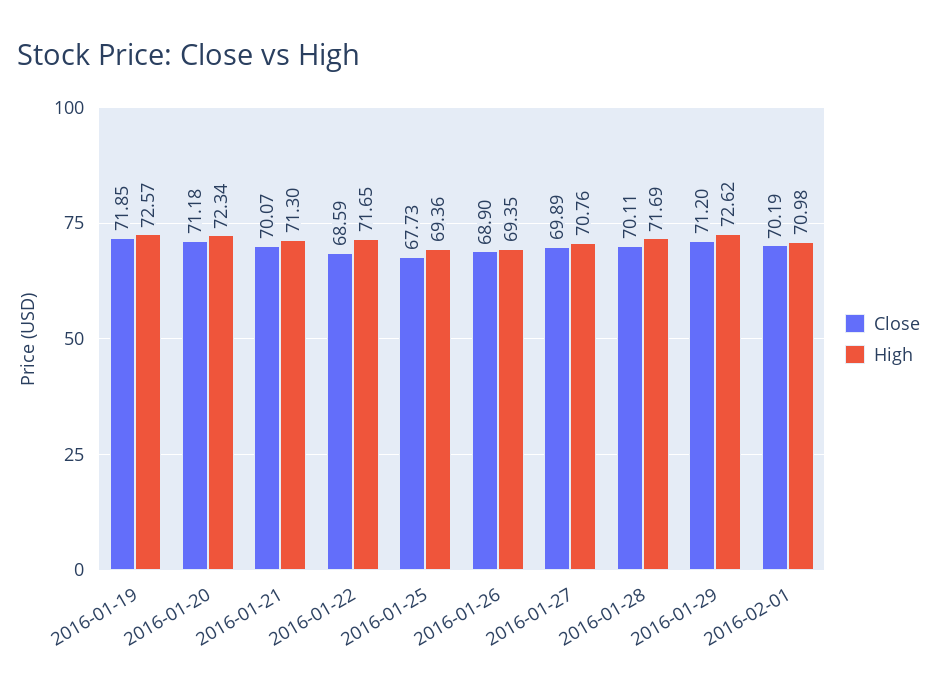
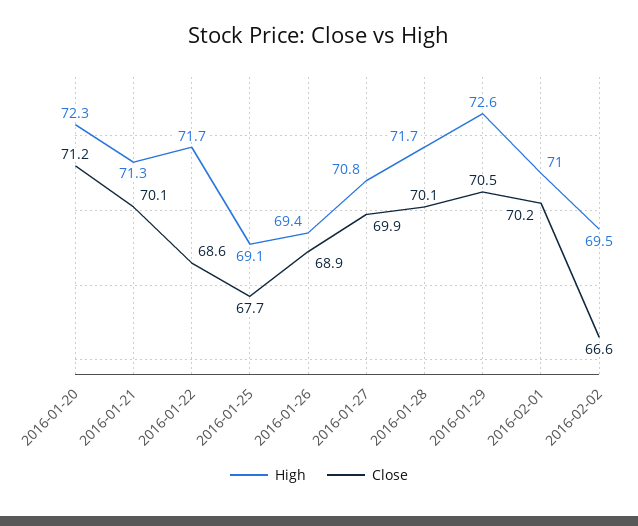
Close, 2016-01-19: 71.85 -> none
High, 2016-01-19: 72.57 -> none
High, 2016-01-25: 69.36 -> 69.1
Close, 2016-01-29: 71.2 -> 70.5
High, 2016-02-02: none -> 69.5
Close, 2016-02-02: none -> 66.6

